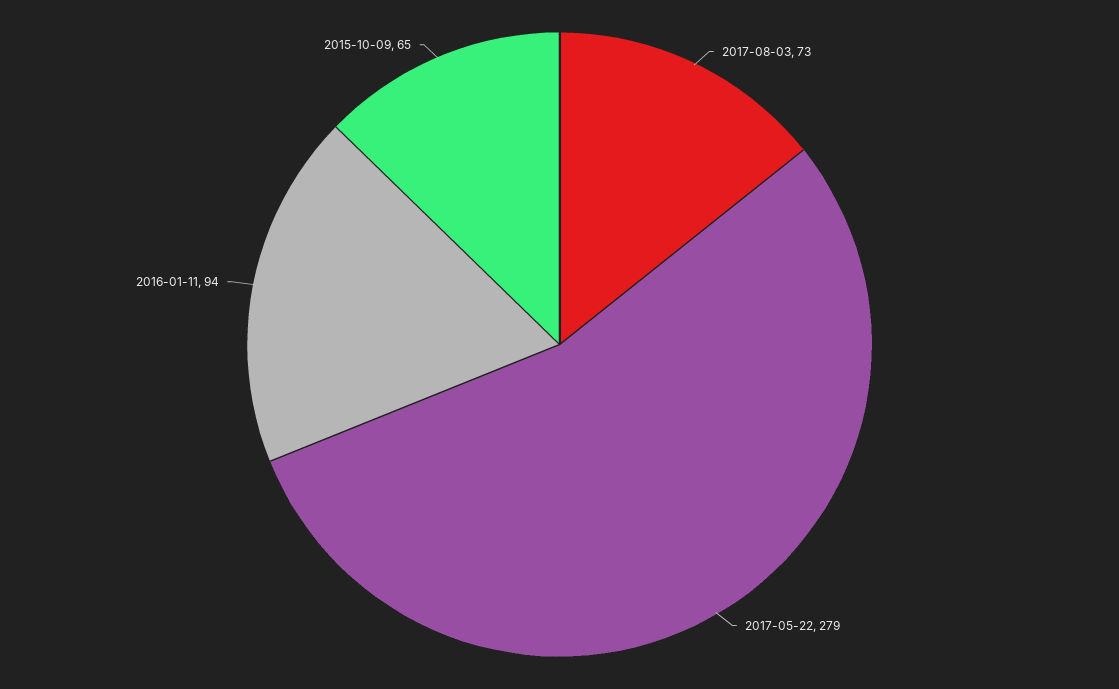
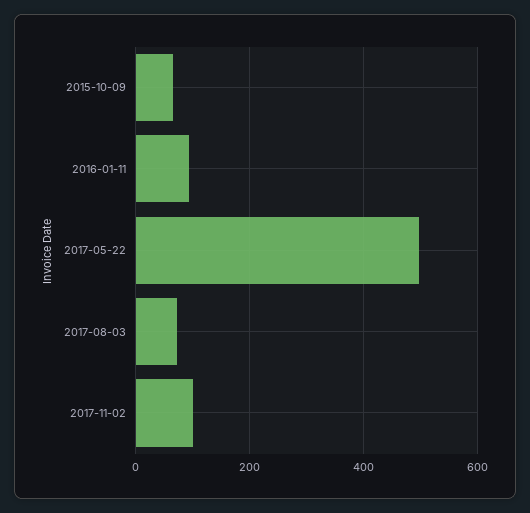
2017-05-22: 279 -> 500
2017-11-02: none -> 100

